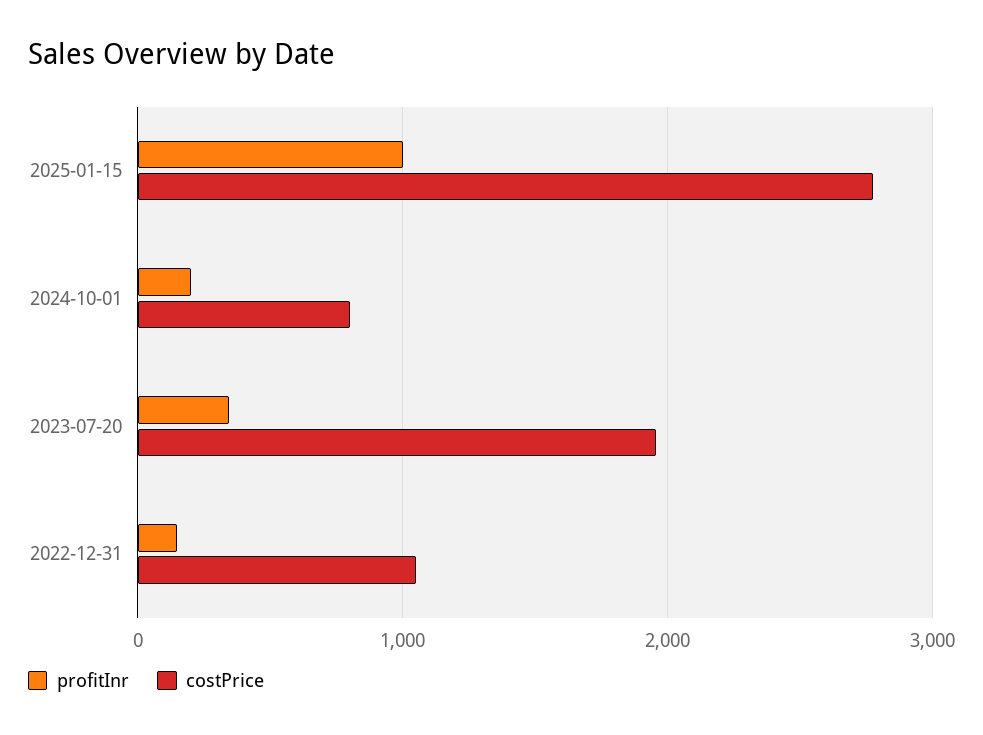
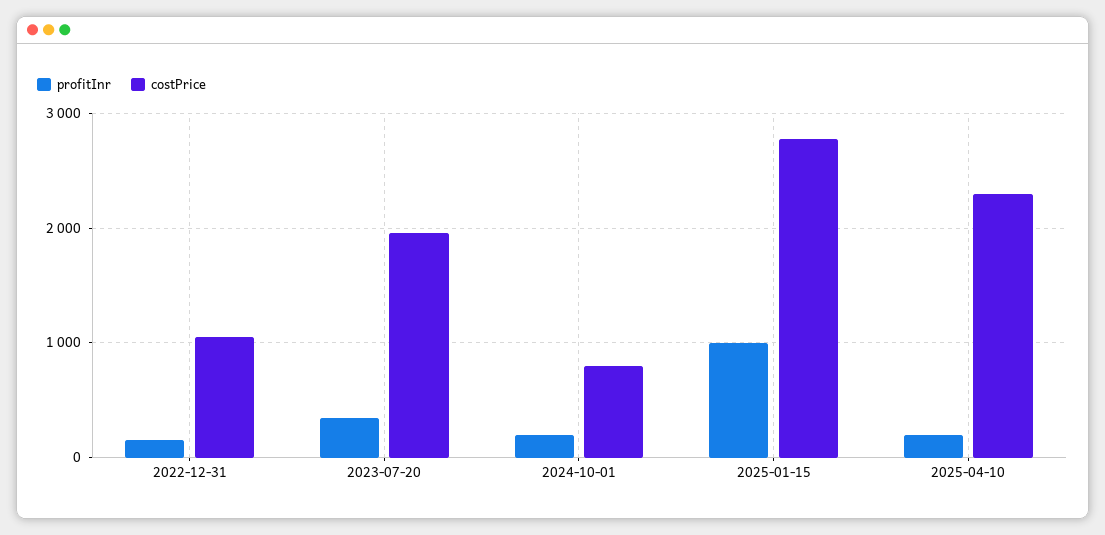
profitInr, 2025-04-10: none -> 200
costPrice, 2025-04-10: none -> 2300

